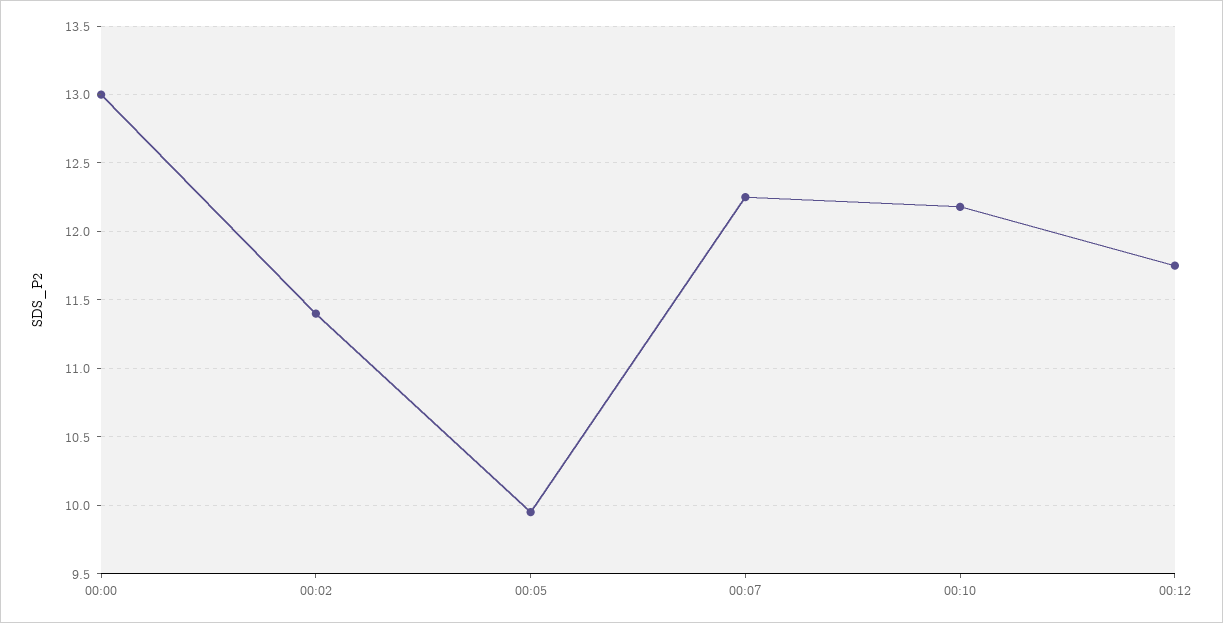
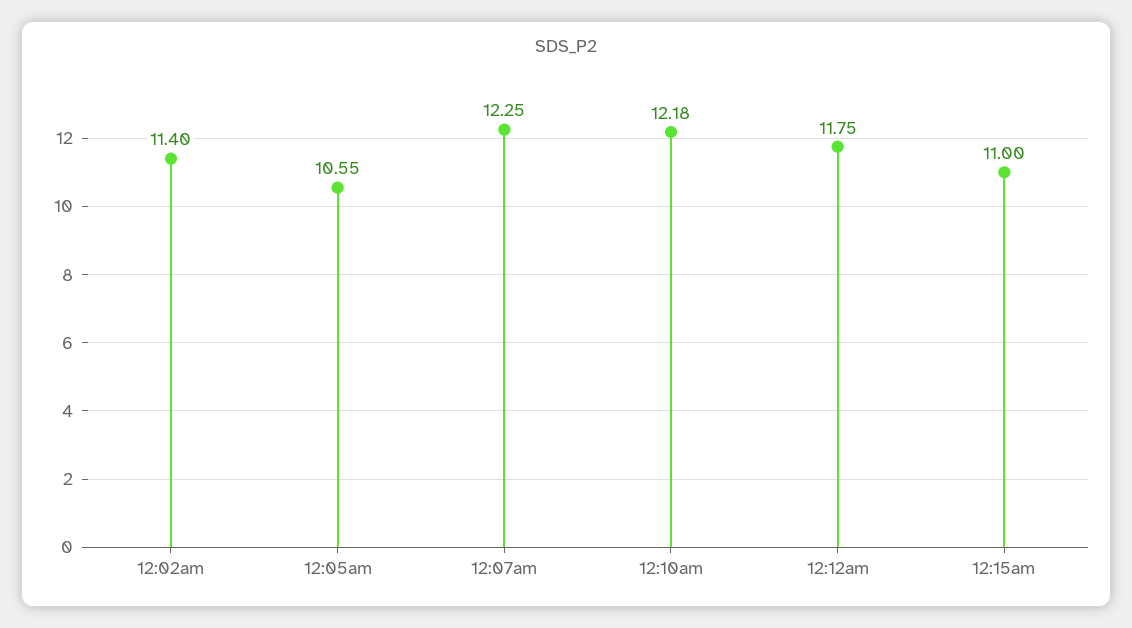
00:00: 13 -> none
00:05: 9.95 -> 10.55
12:15am: none -> 11

